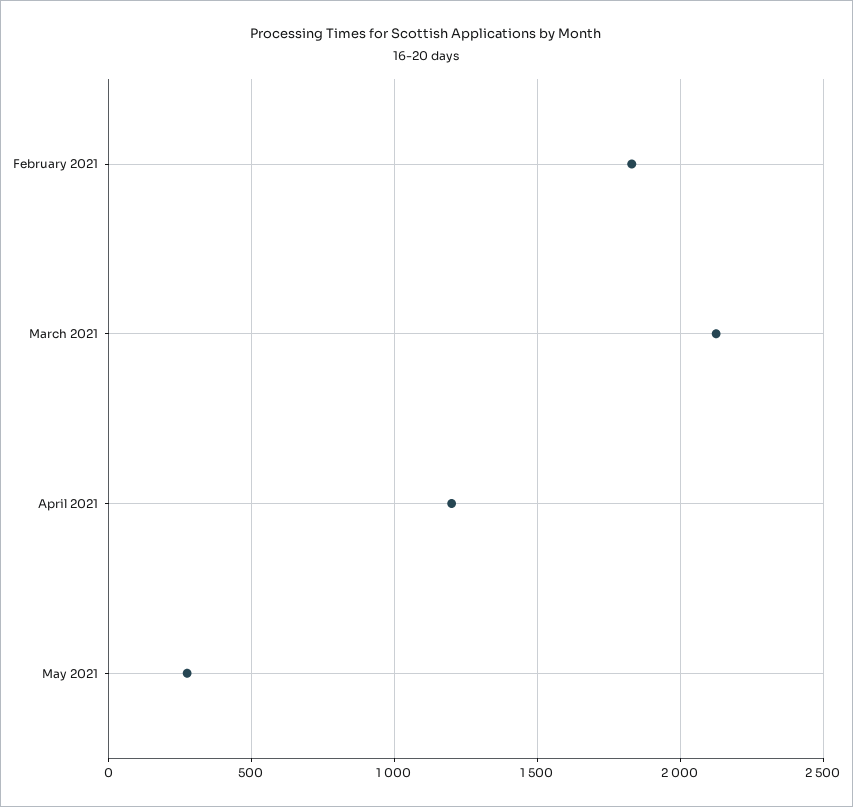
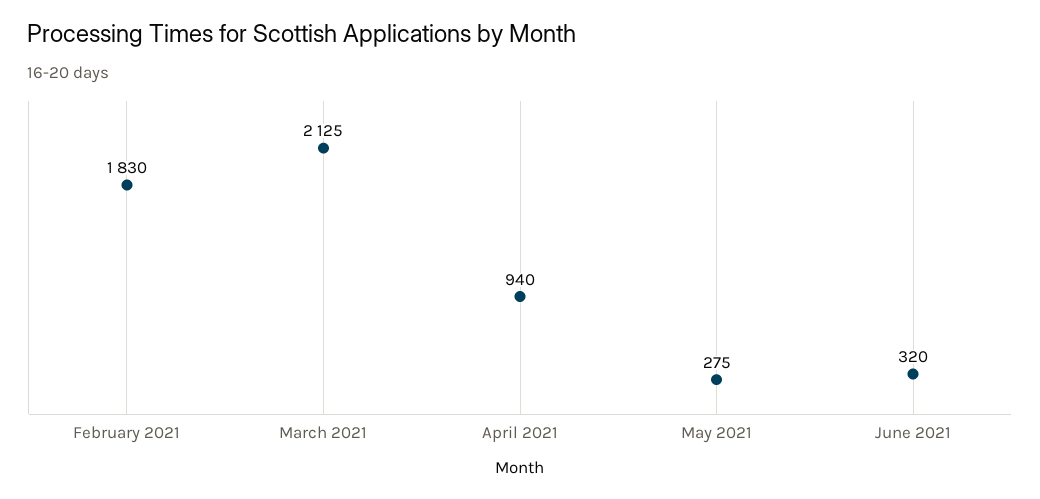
April 2021: 1200 -> 940
June 2021: none -> 320

